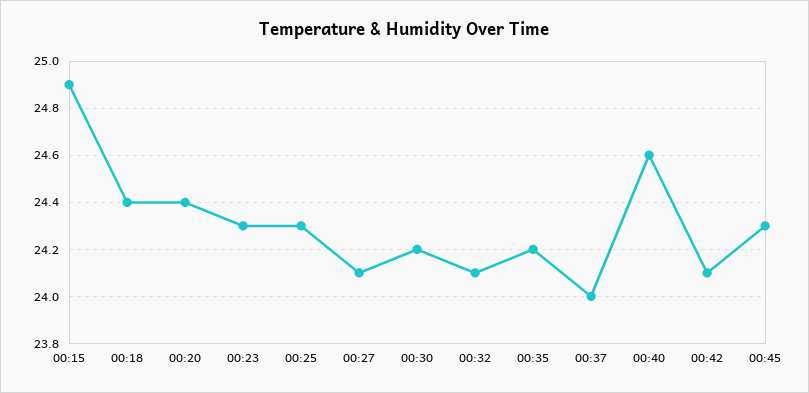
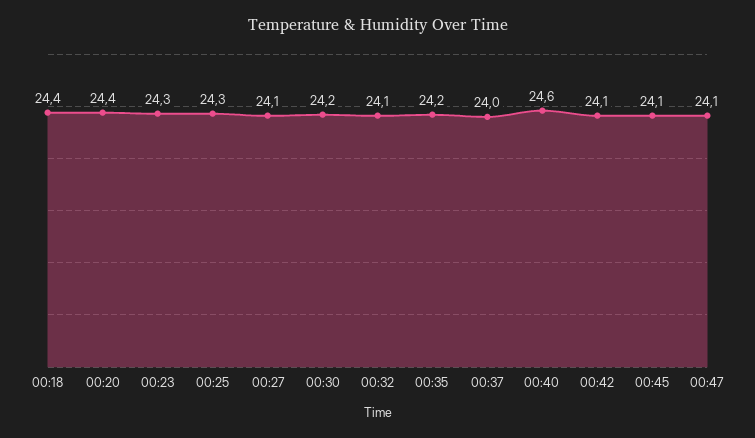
00:15: 24.9 -> none
00:45: 24.3 -> 24.1
00:47: none -> 24.1

